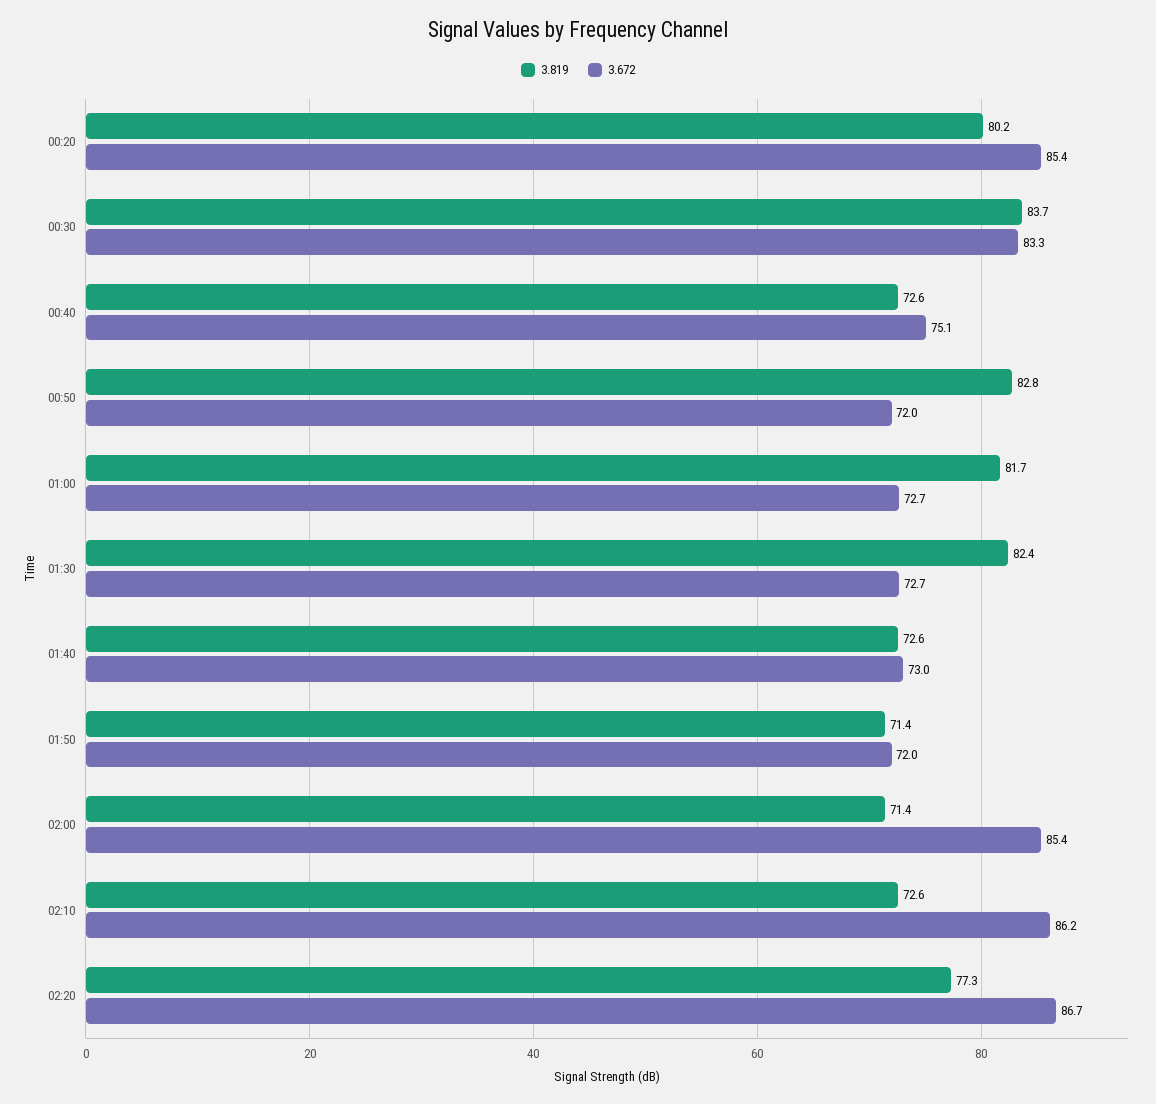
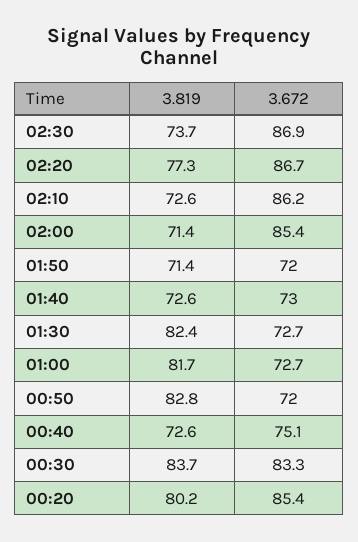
3.819, 02:30: none -> 73.7
3.672, 02:30: none -> 86.9

